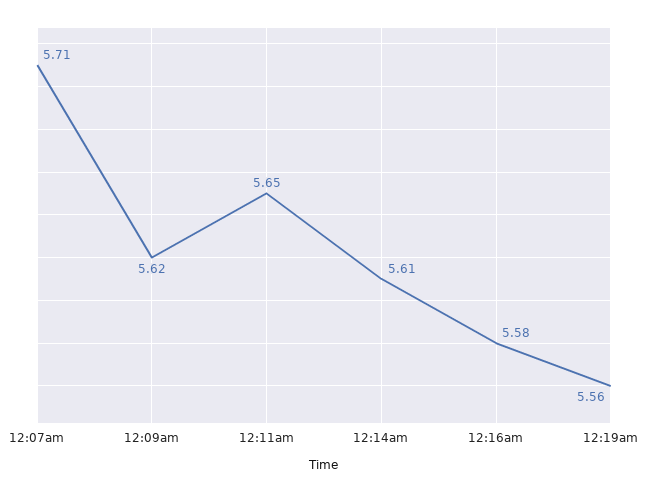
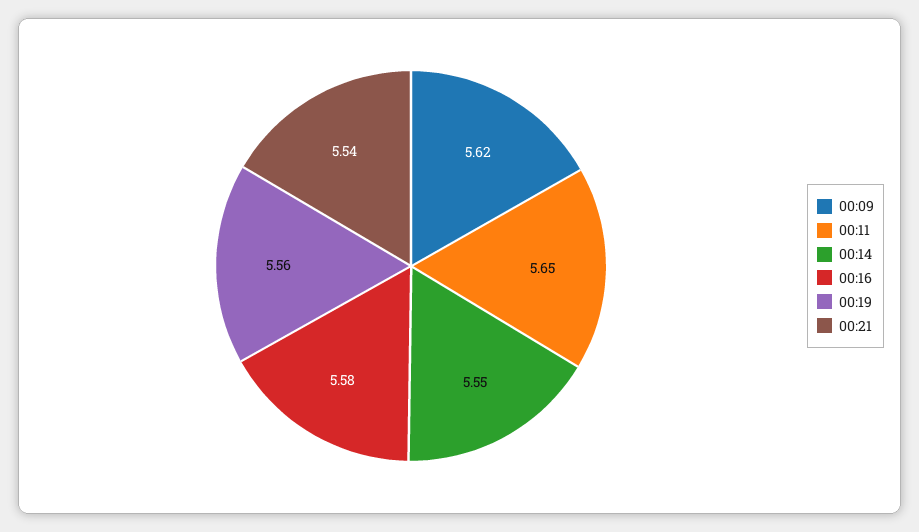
12:07am: 5.71 -> none
12:14am: 5.61 -> 5.55
00:21: none -> 5.54

